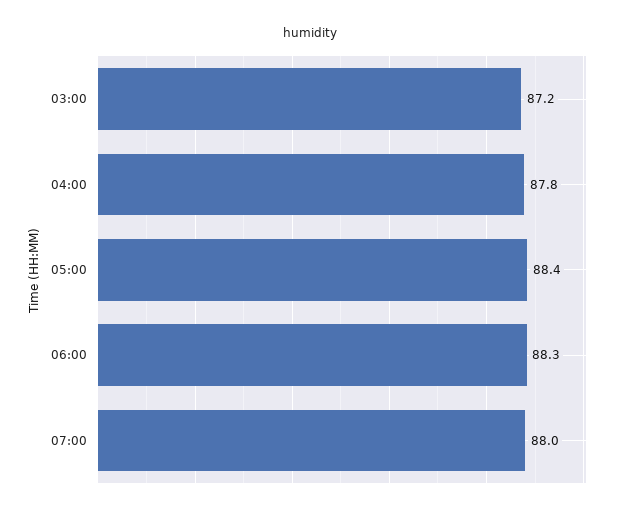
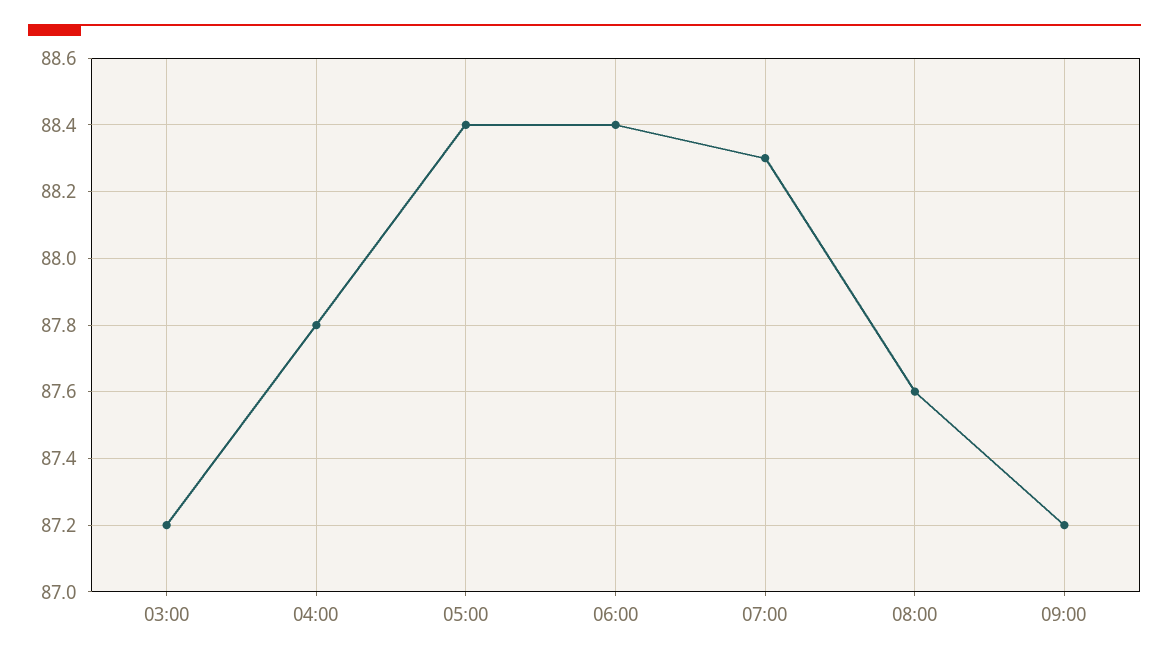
06:00: 88.3 -> 88.4
07:00: 88 -> 88.3
08:00: none -> 87.6
09:00: none -> 87.2

